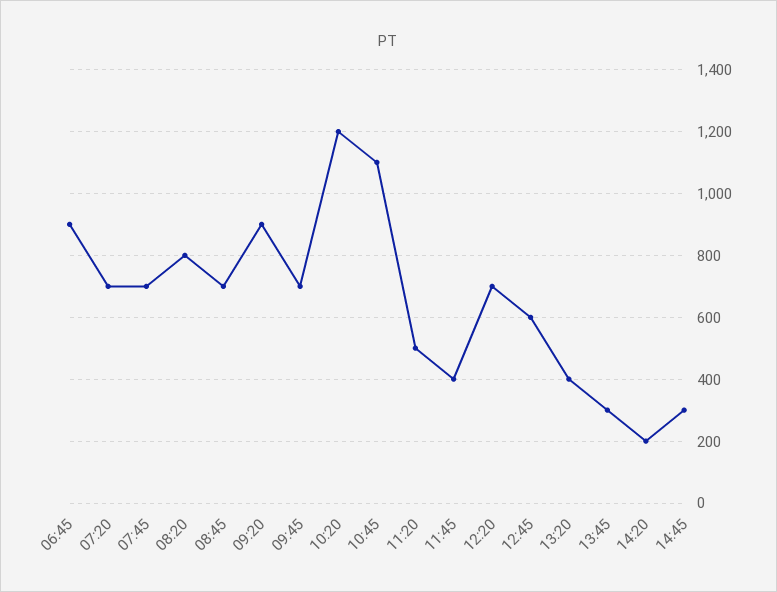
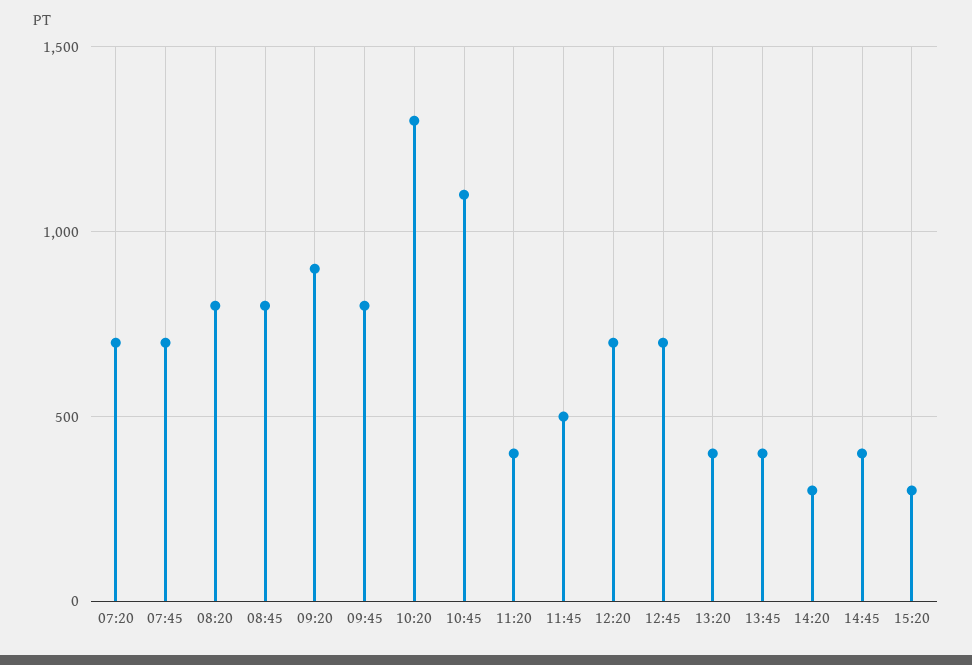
06:45: 900 -> none
08:45: 700 -> 800
09:45: 700 -> 800
10:20: 1200 -> 1300
11:20: 500 -> 400
11:45: 400 -> 500
12:45: 600 -> 700
13:45: 300 -> 400
14:20: 200 -> 300
14:45: 300 -> 400
15:20: none -> 300

